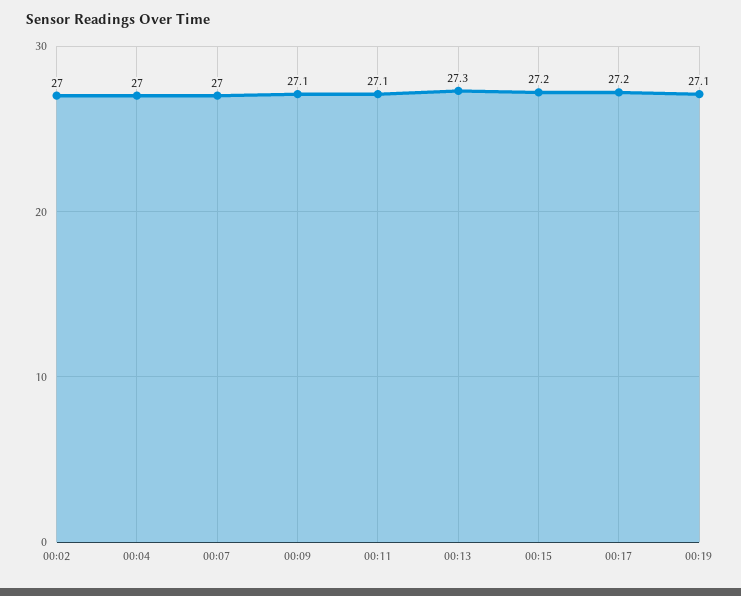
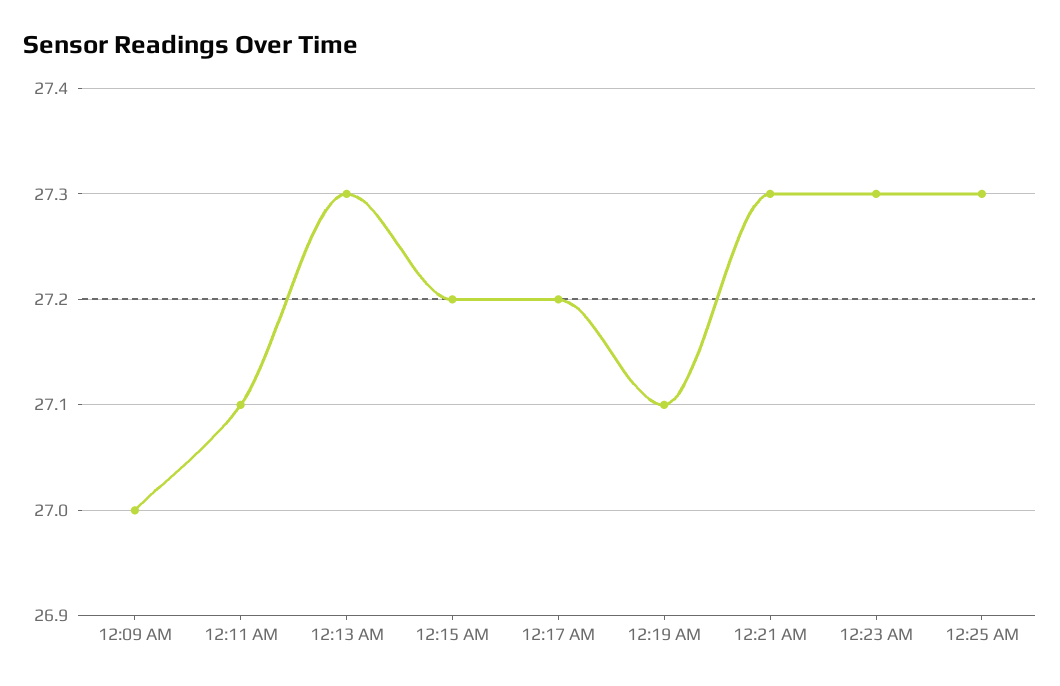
00:02: 27 -> none
00:04: 27 -> none
00:07: 27 -> none
00:09: 27.1 -> 27
12:21 AM: none -> 27.3
12:23 AM: none -> 27.3
12:25 AM: none -> 27.3

